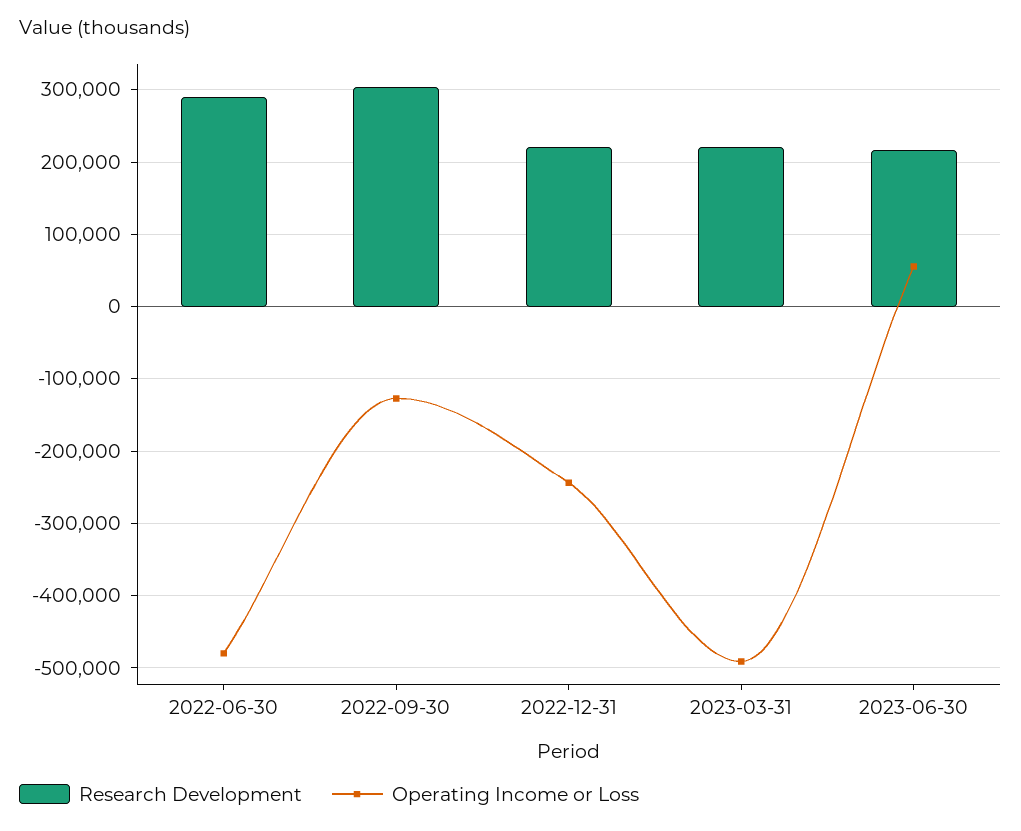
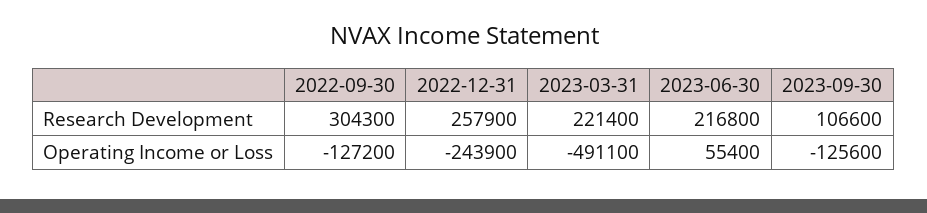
Research Development, 2022-06-30: 290000 -> none
Operating Income or Loss, 2022-06-30: -480000 -> none
Research Development, 2022-12-31: 220000 -> 257900
Research Development, 2023-09-30: none -> 106600
Operating Income or Loss, 2023-09-30: none -> -125600

